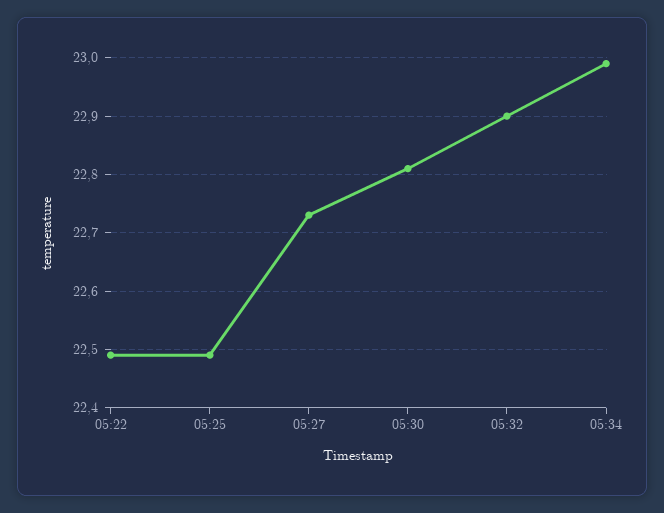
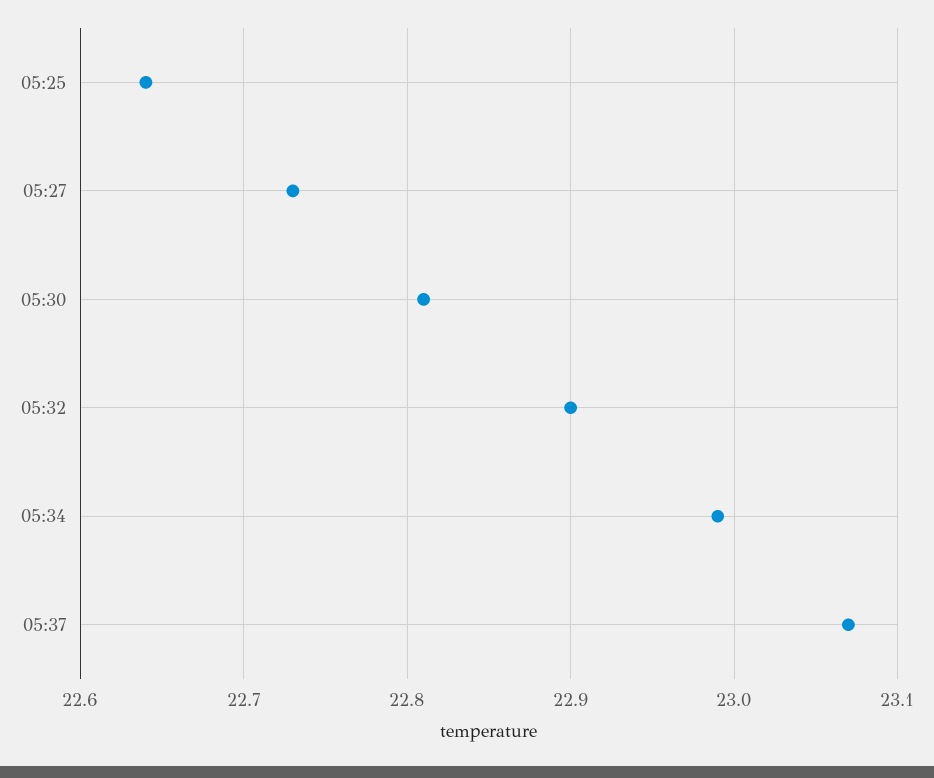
05:22: 22.5 -> none
05:25: 22.5 -> 22.64
05:37: none -> 23.07

